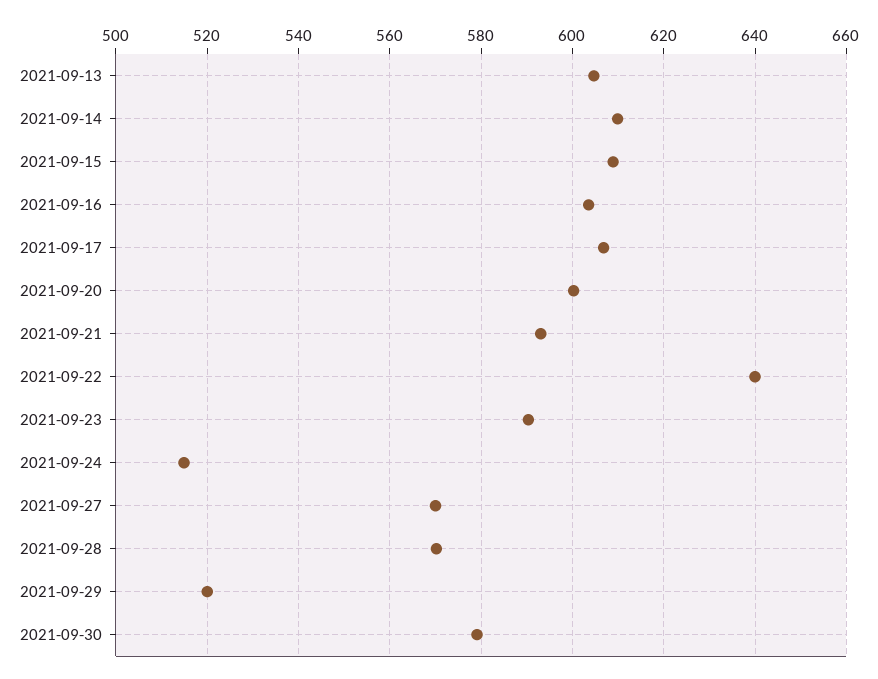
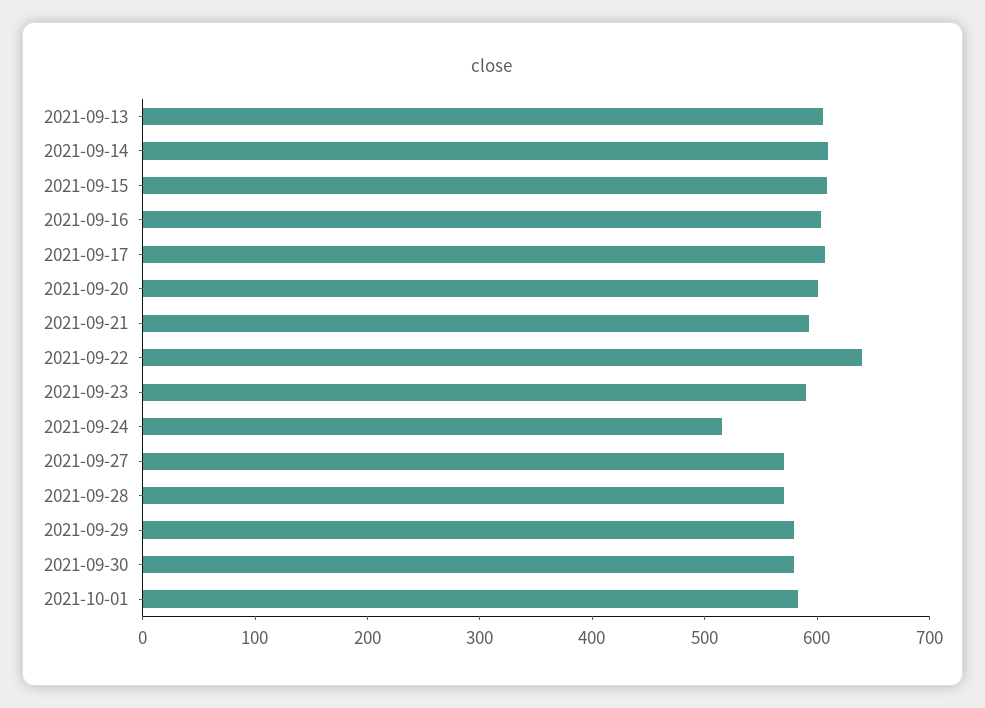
2021-09-29: 520 -> 580
2021-10-01: none -> 580

